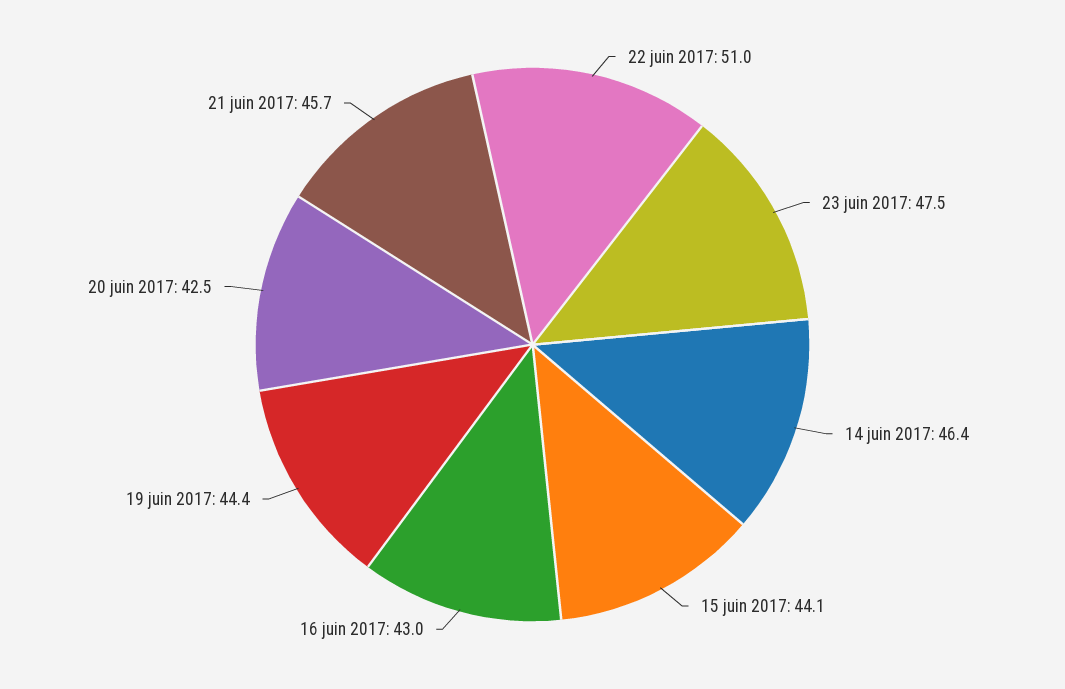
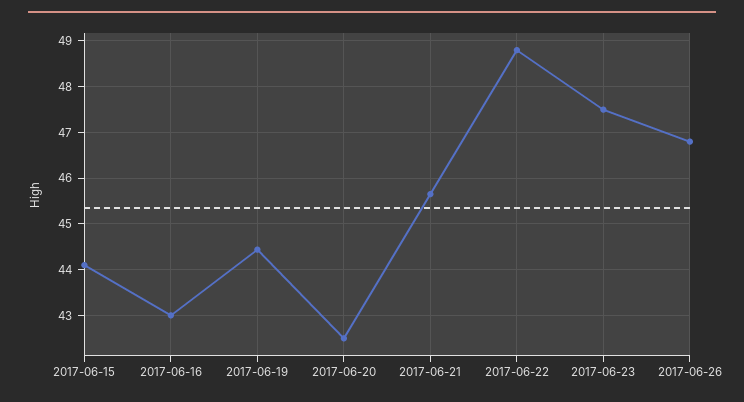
22 juin 2017: 51 -> 48.8
14 juin 2017: 46.4 -> none
2017-06-26: none -> 46.8

